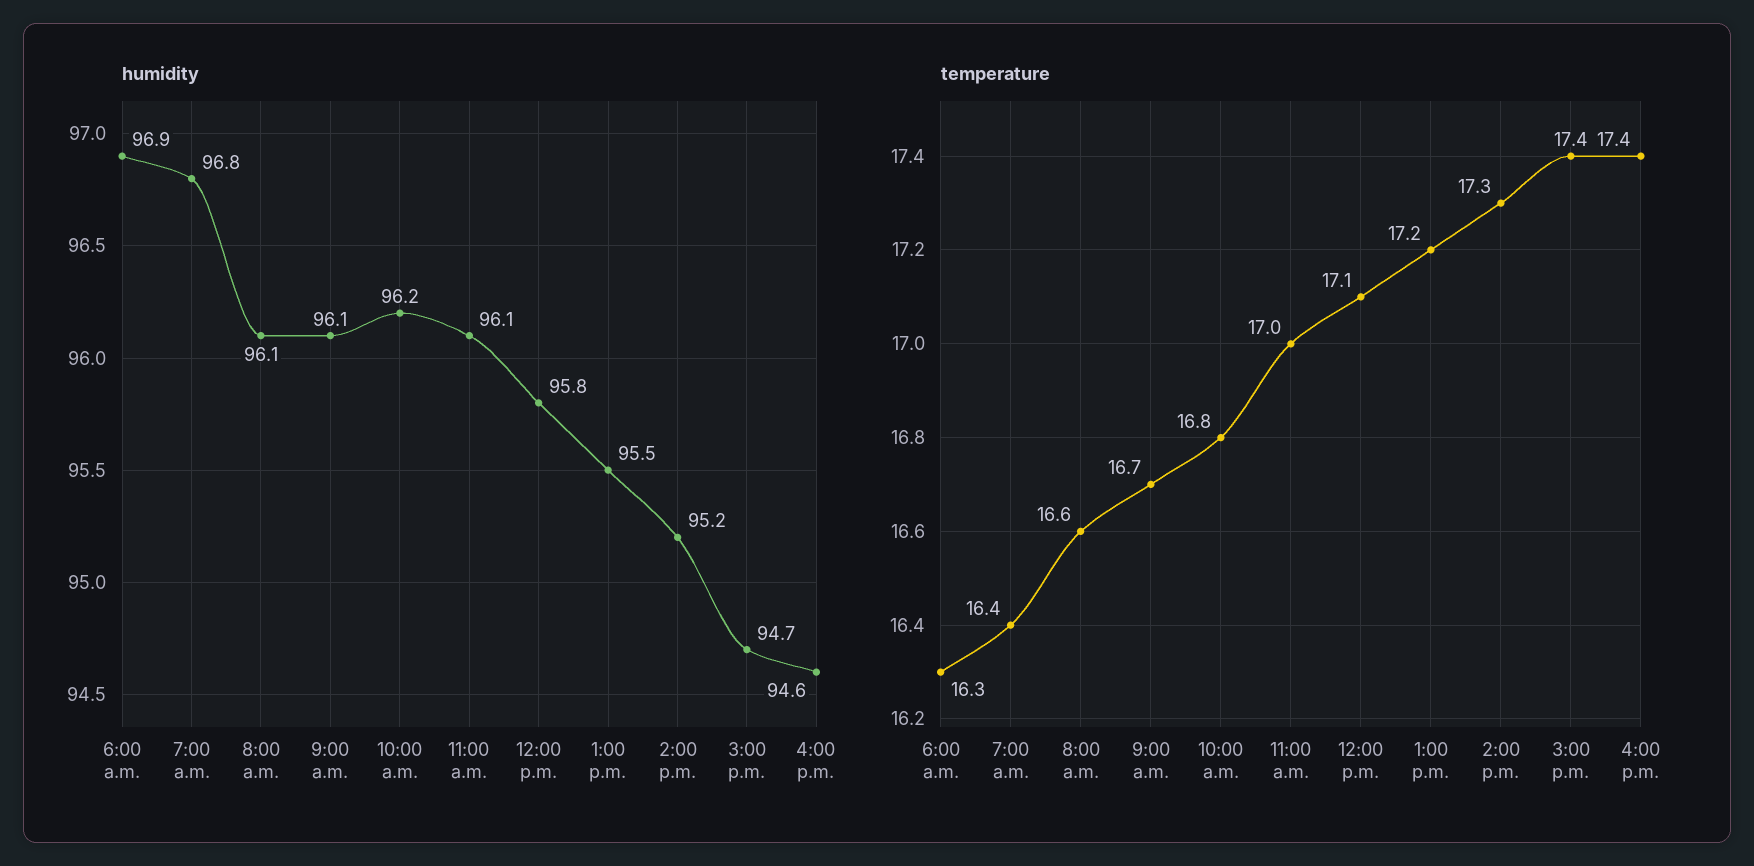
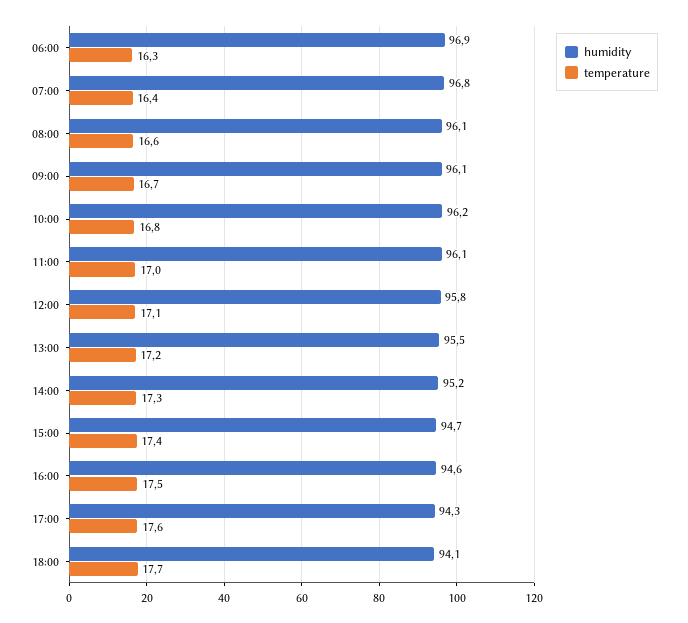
temperature, 4:00 p.m.: 17.4 -> 17.5
humidity, 17:00: none -> 94.3
temperature, 17:00: none -> 17.6
humidity, 18:00: none -> 94.1
temperature, 18:00: none -> 17.7

